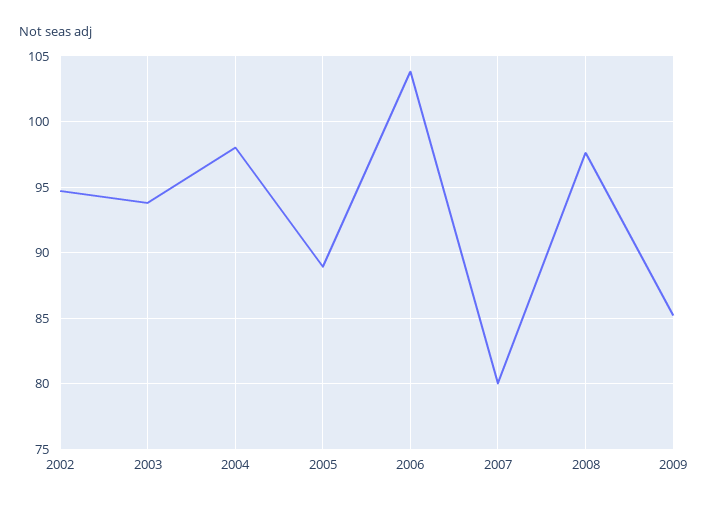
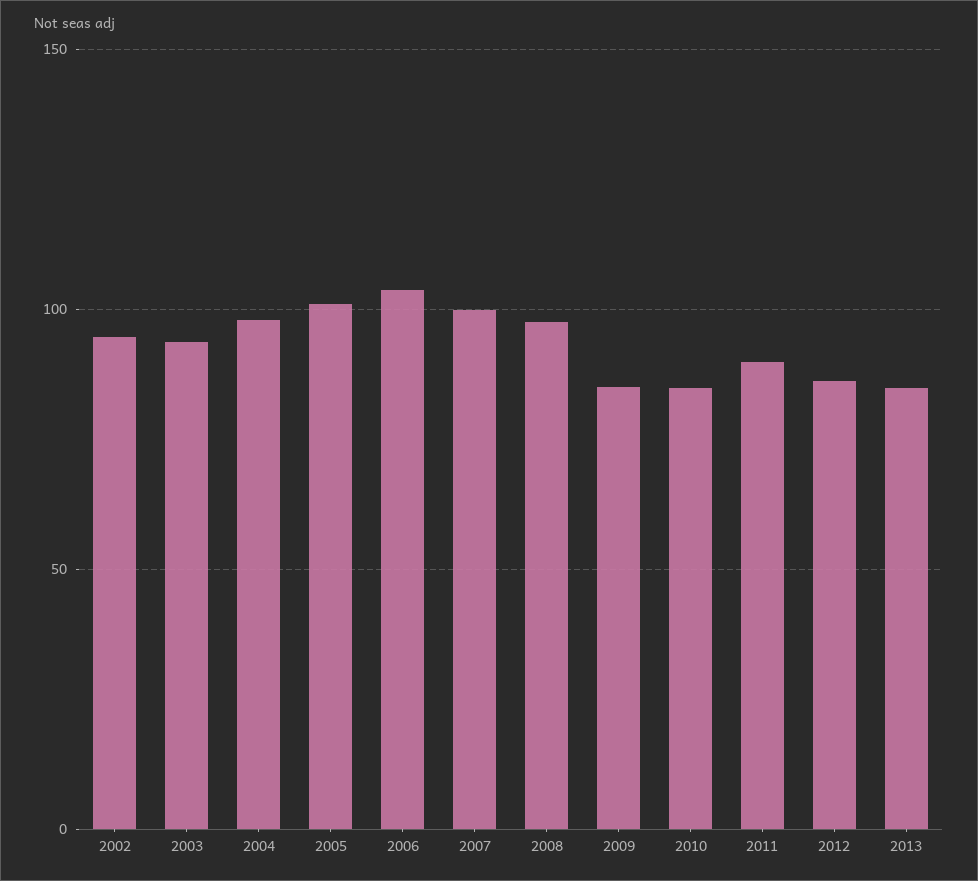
2005: 89 -> 100
2007: 80 -> 100
2010: none -> 85
2011: none -> 90
2012: none -> 85
2013: none -> 85

